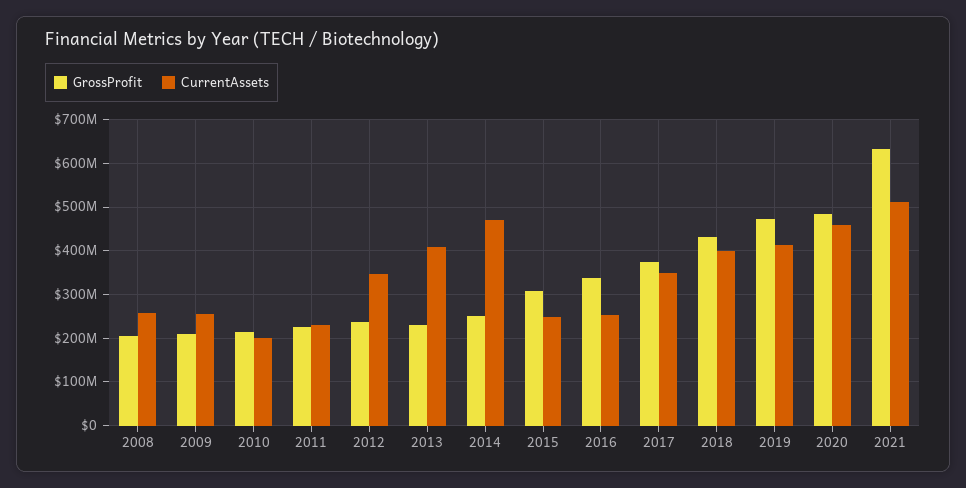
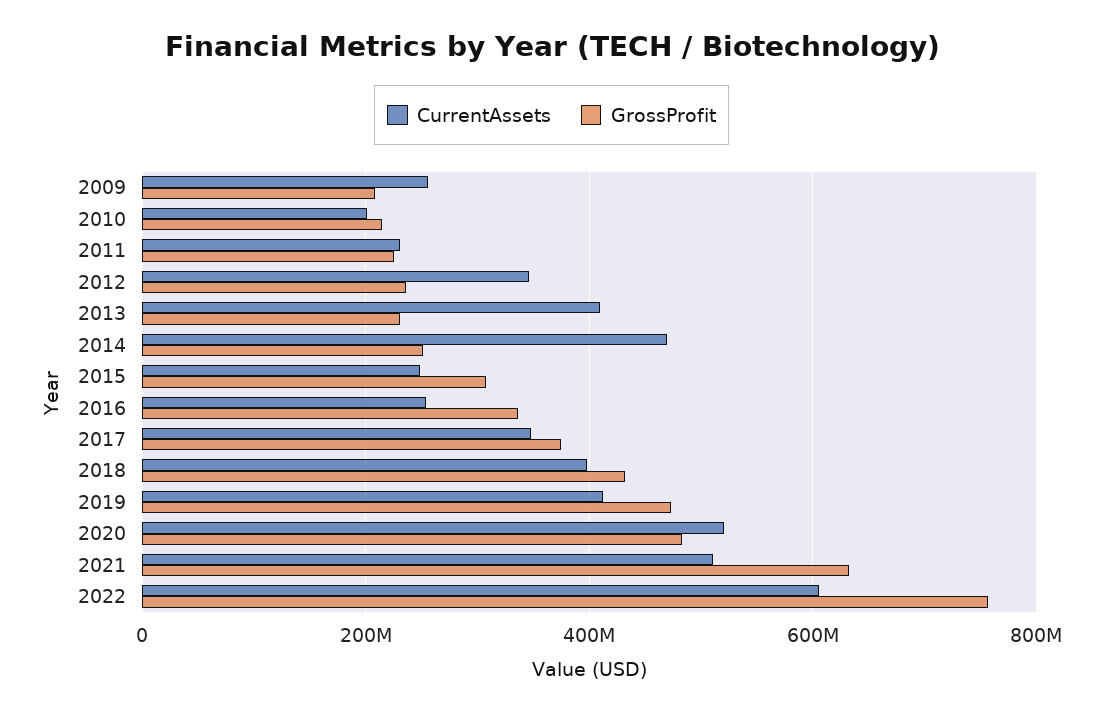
GrossProfit, 2008: 200000000 -> none
CurrentAssets, 2008: 260000000 -> none
CurrentAssets, 2020: 460000000 -> 520000000
CurrentAssets, 2022: none -> 600000000
GrossProfit, 2022: none -> 760000000

